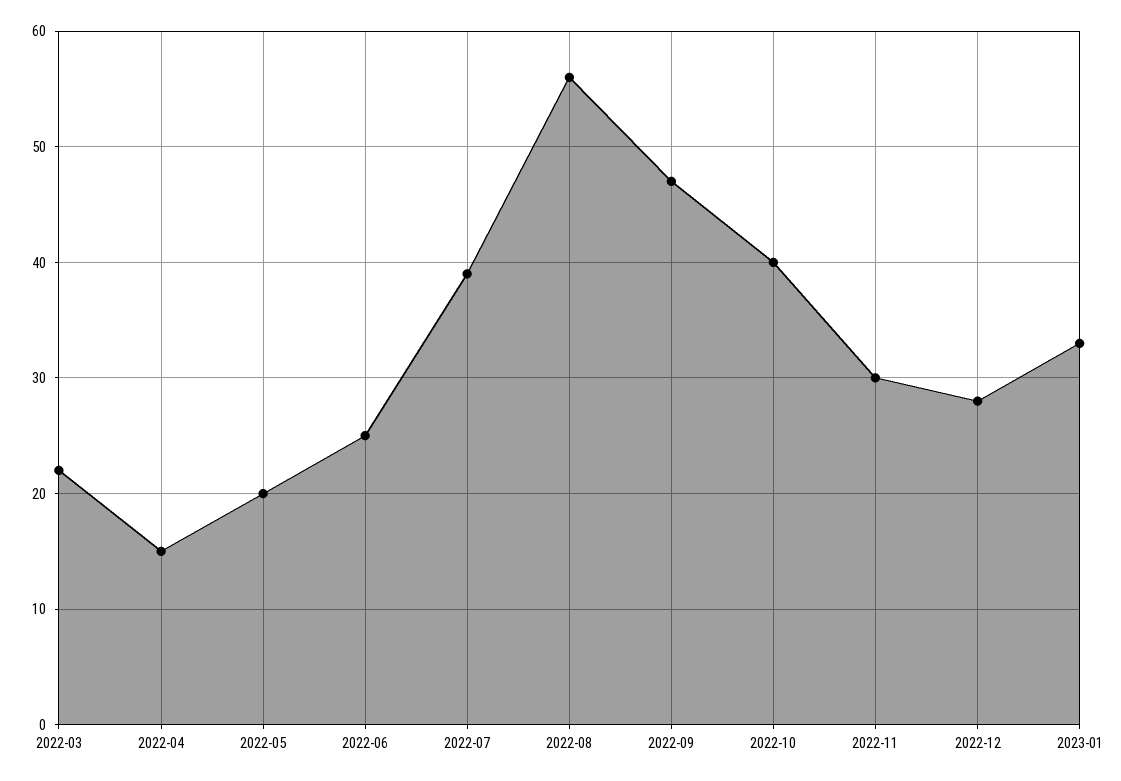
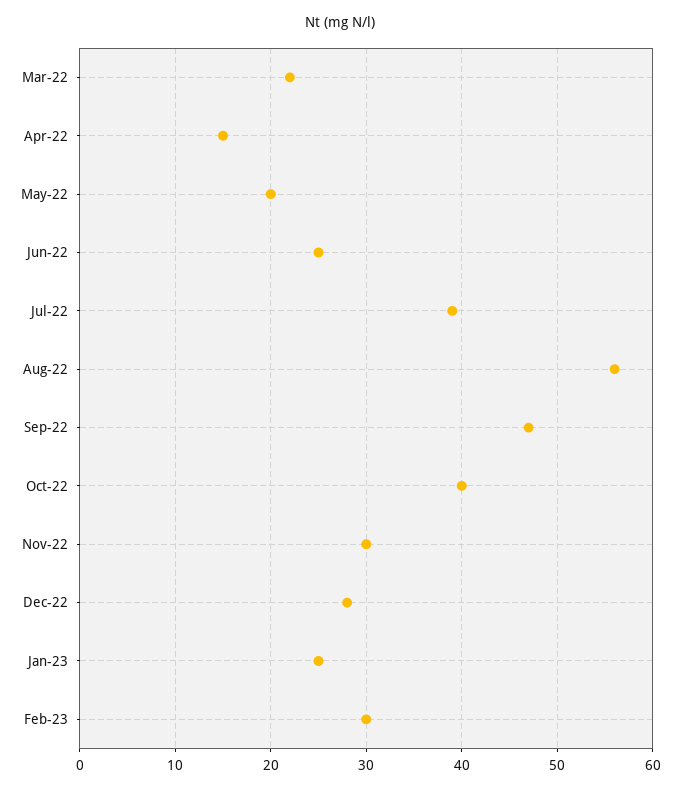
2023-01: 33 -> 25
Feb-23: none -> 30

